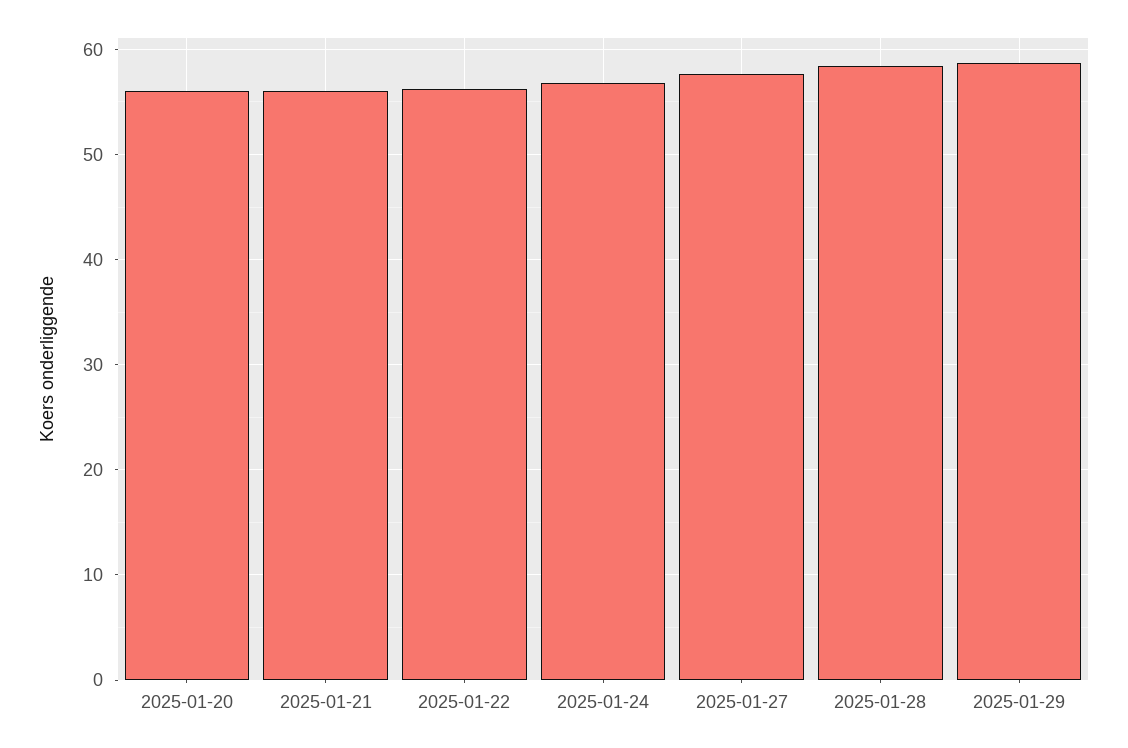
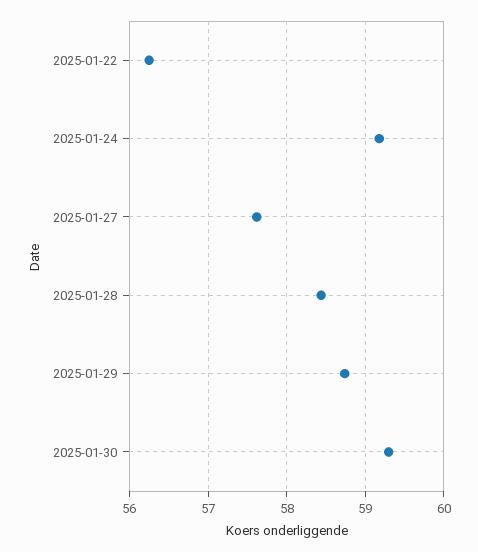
2025-01-20: 56 -> none
2025-01-21: 56 -> none
2025-01-24: 57 -> 59.2
2025-01-30: none -> 59.3

